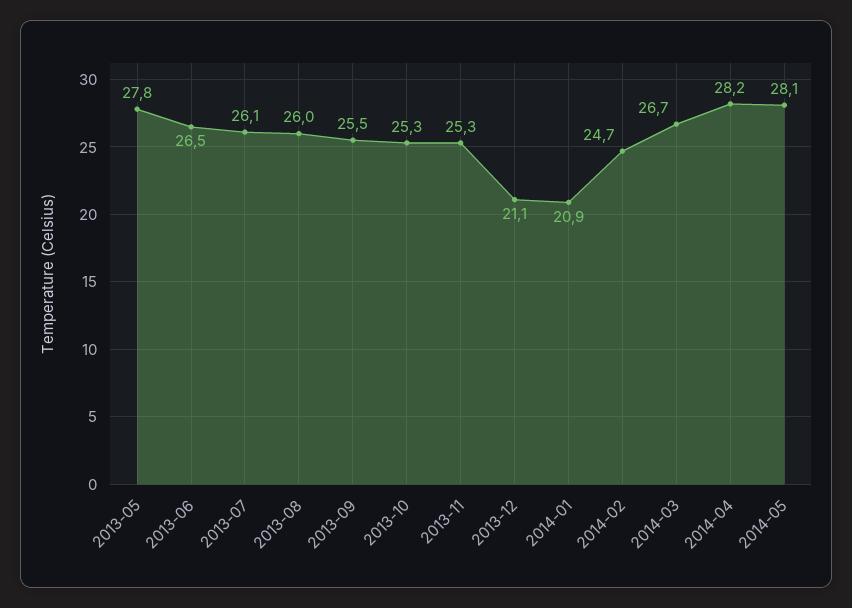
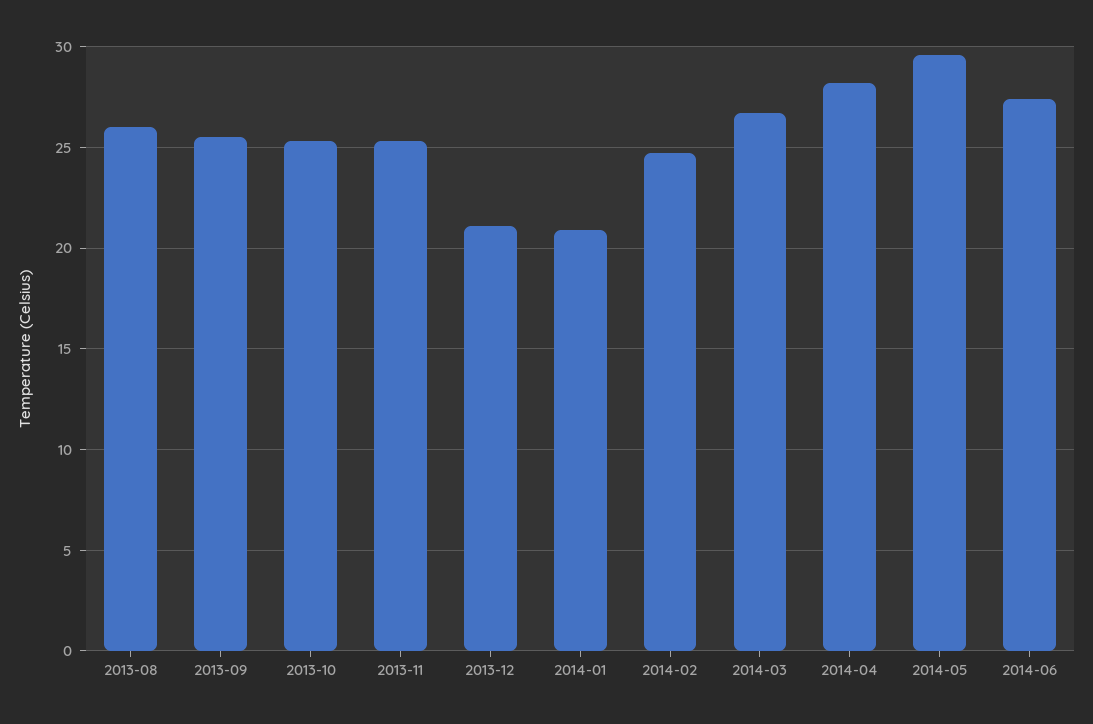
2013-05: 27.8 -> none
2013-06: 26.5 -> none
2013-07: 26.1 -> none
2014-05: 28.1 -> 29.5
2014-06: none -> 27.5

